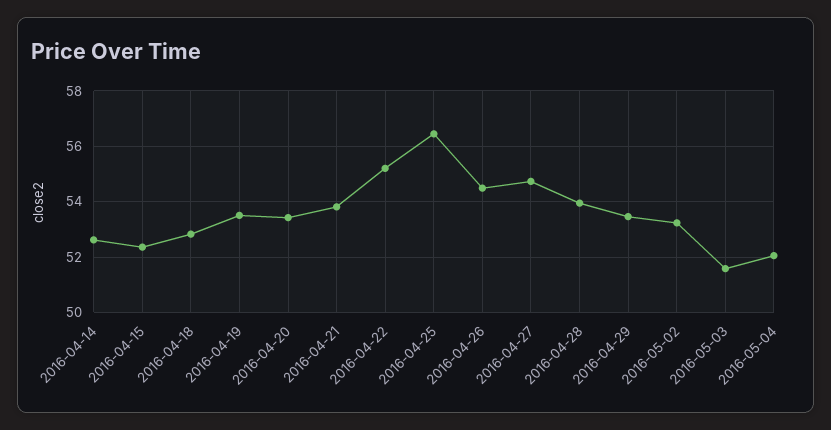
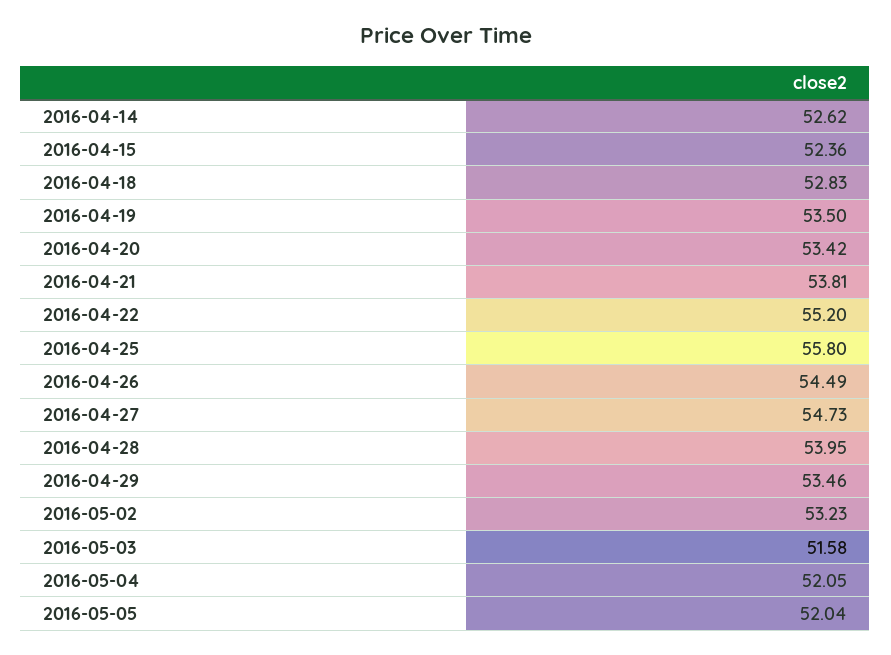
2016-04-25: 56.5 -> 55.8
2016-05-05: none -> 52.04

